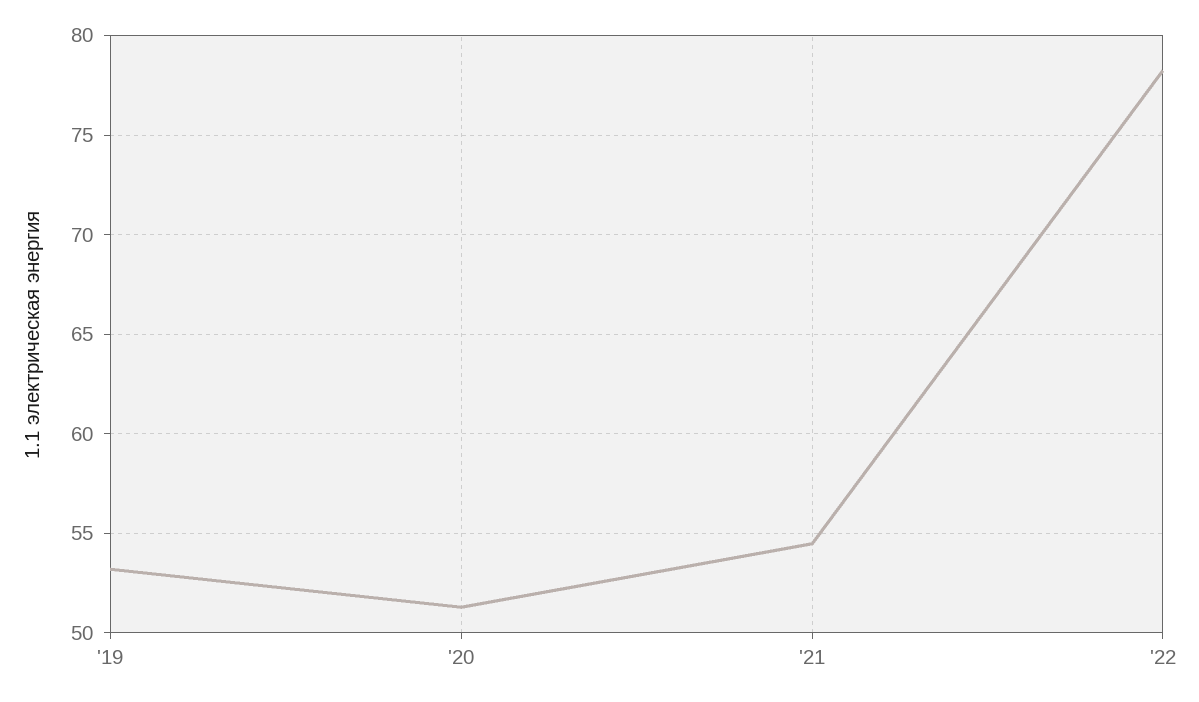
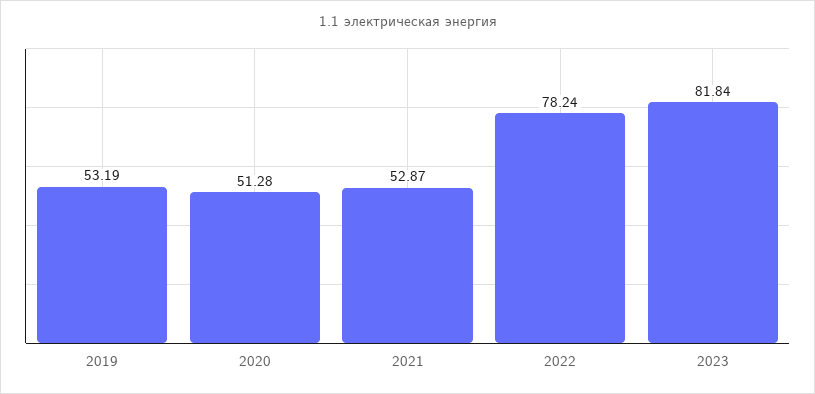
'21: 54.5 -> 52.87
2023: none -> 81.84

